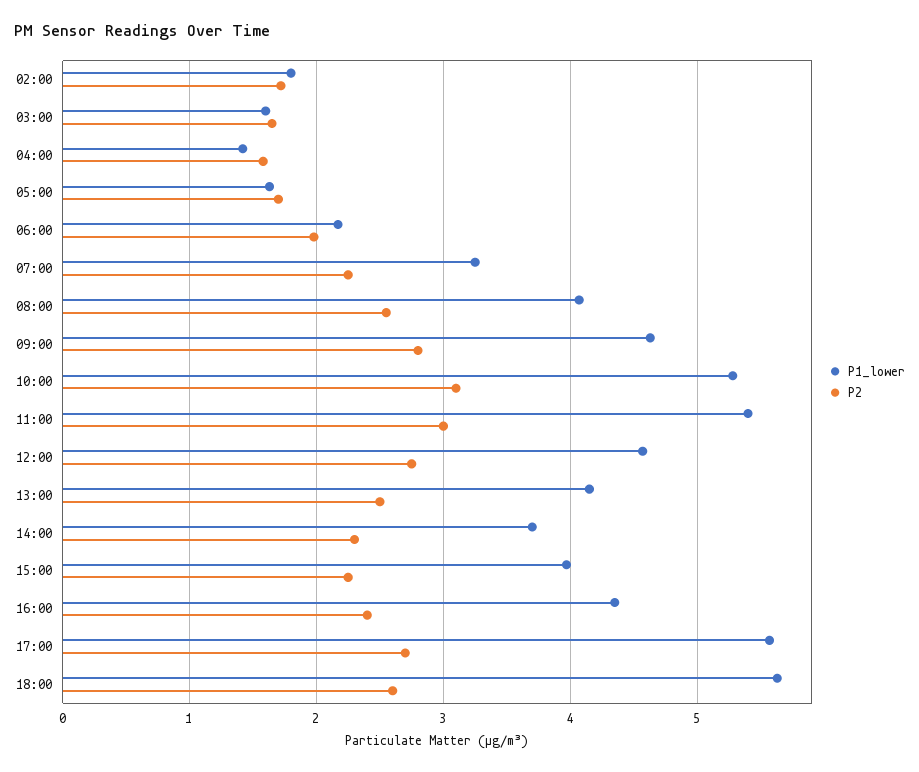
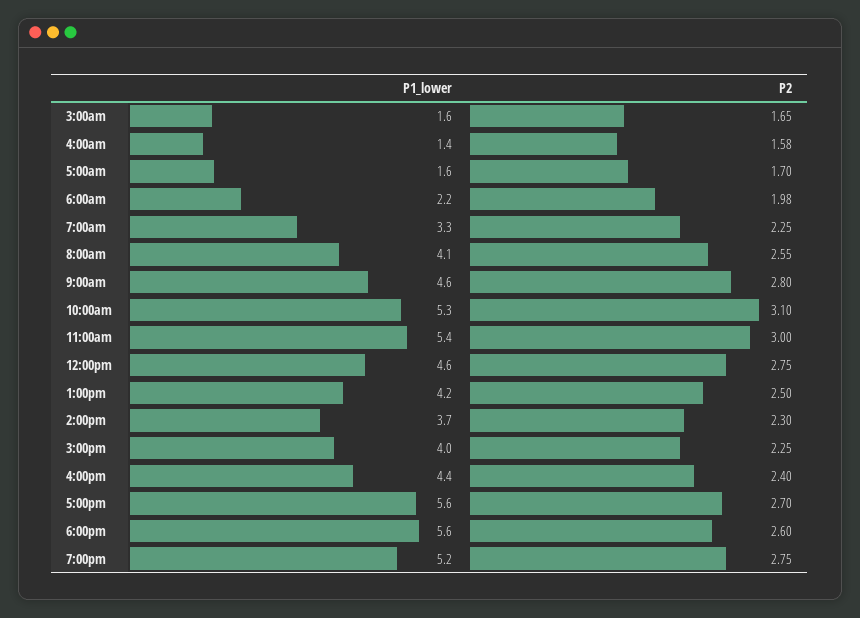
P1_lower, 02:00: 1.8 -> none
P2, 02:00: 1.7 -> none
P1_lower, 7:00pm: none -> 5.2
P2, 7:00pm: none -> 2.75

